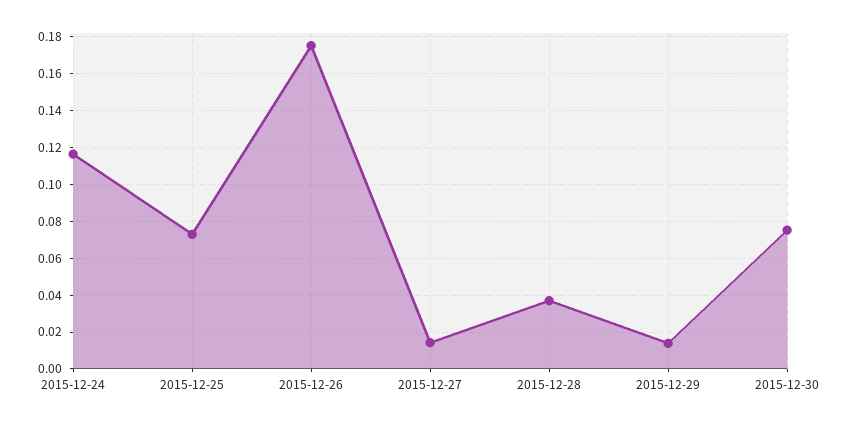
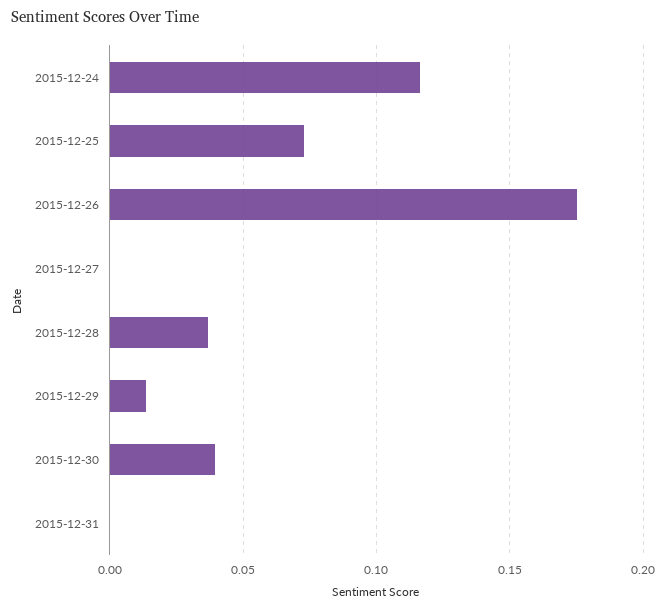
2015-12-27: 0.015 -> 0
2015-12-30: 0.075 -> 0.04
2015-12-31: none -> 0

